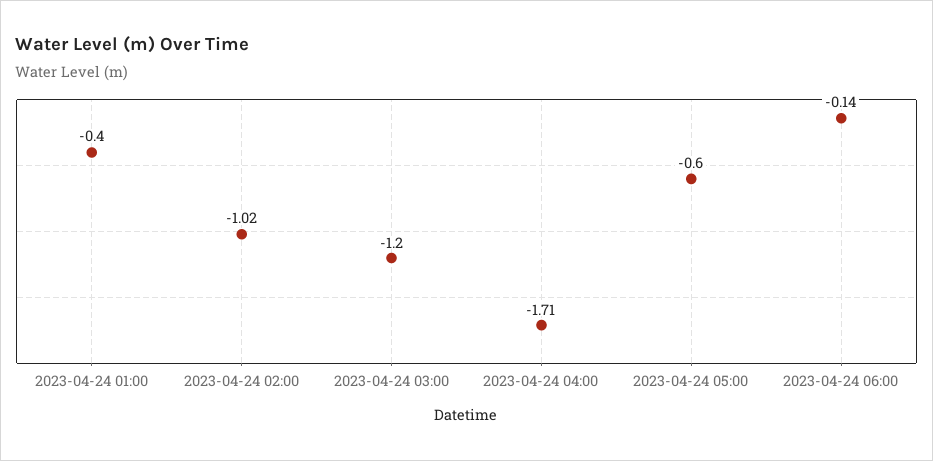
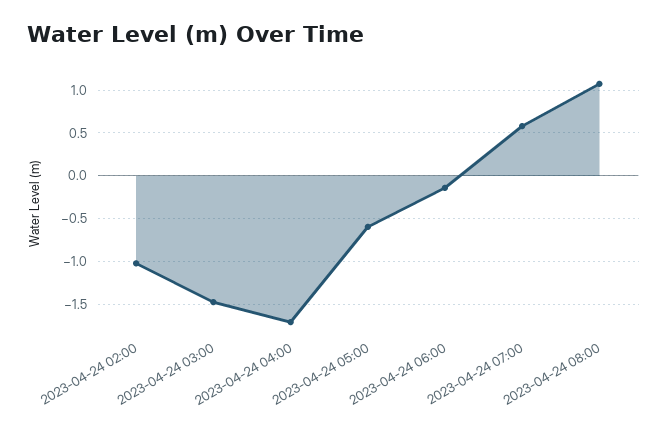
2023-04-24 01:00: -0.4 -> none
2023-04-24 03:00: -1.2 -> -1.5
2023-04-24 07:00: none -> 0.6
2023-04-24 08:00: none -> 1.1

